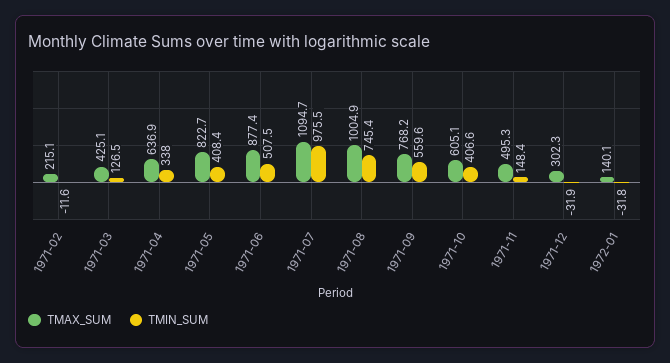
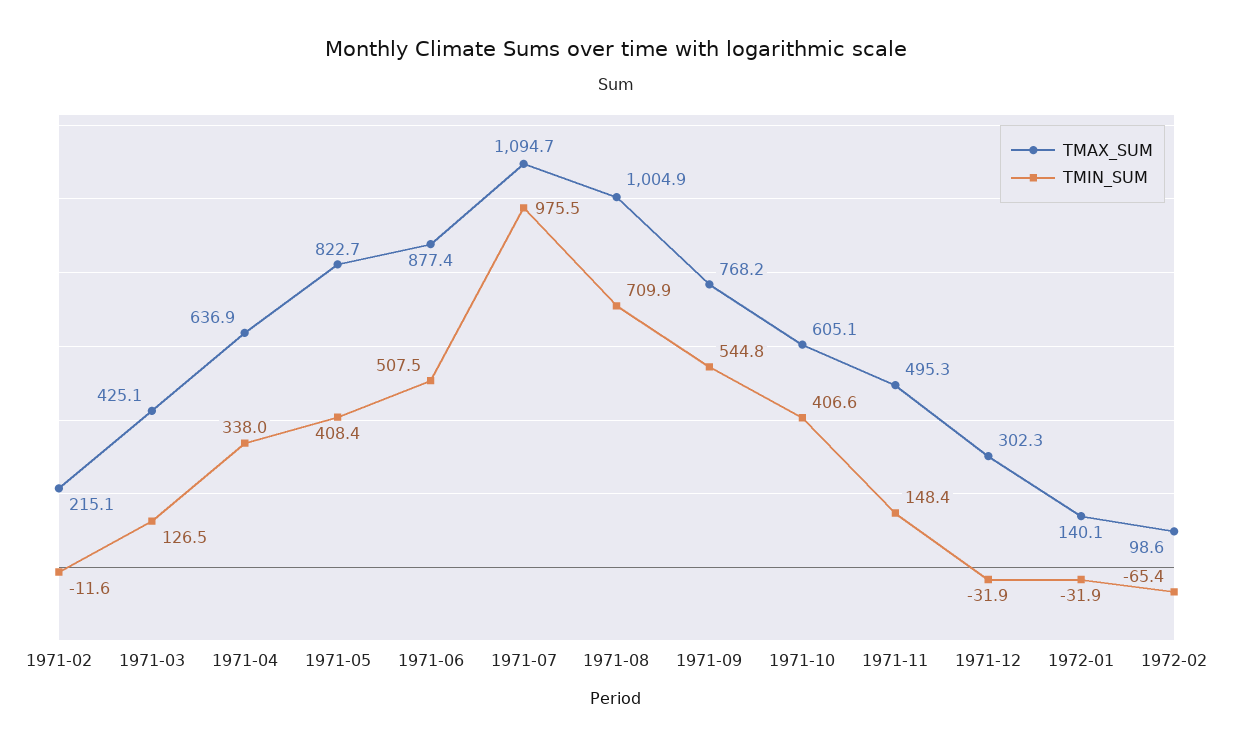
TMIN_SUM, 1971-08: 745.4 -> 709.9
TMIN_SUM, 1971-09: 559.6 -> 544.8
TMIN_SUM, 1972-01: -31.8 -> -31.9
TMAX_SUM, 1972-02: none -> 98.6
TMIN_SUM, 1972-02: none -> -65.4

